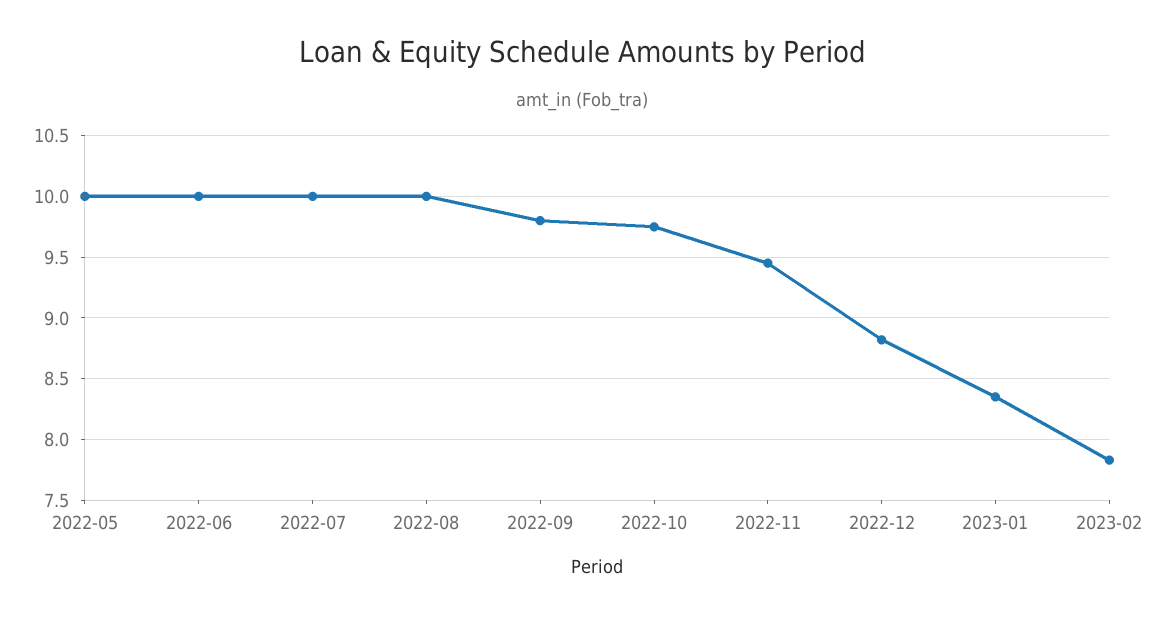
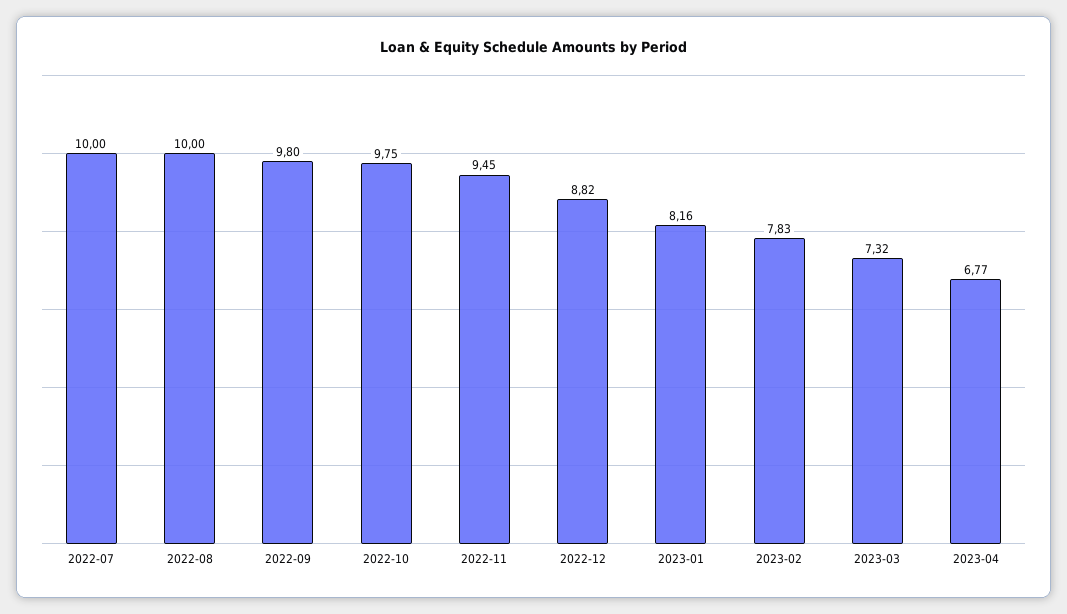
2022-05: 10 -> none
2022-06: 10 -> none
2023-01: 8.35 -> 8.16
2023-03: none -> 7.32
2023-04: none -> 6.77

